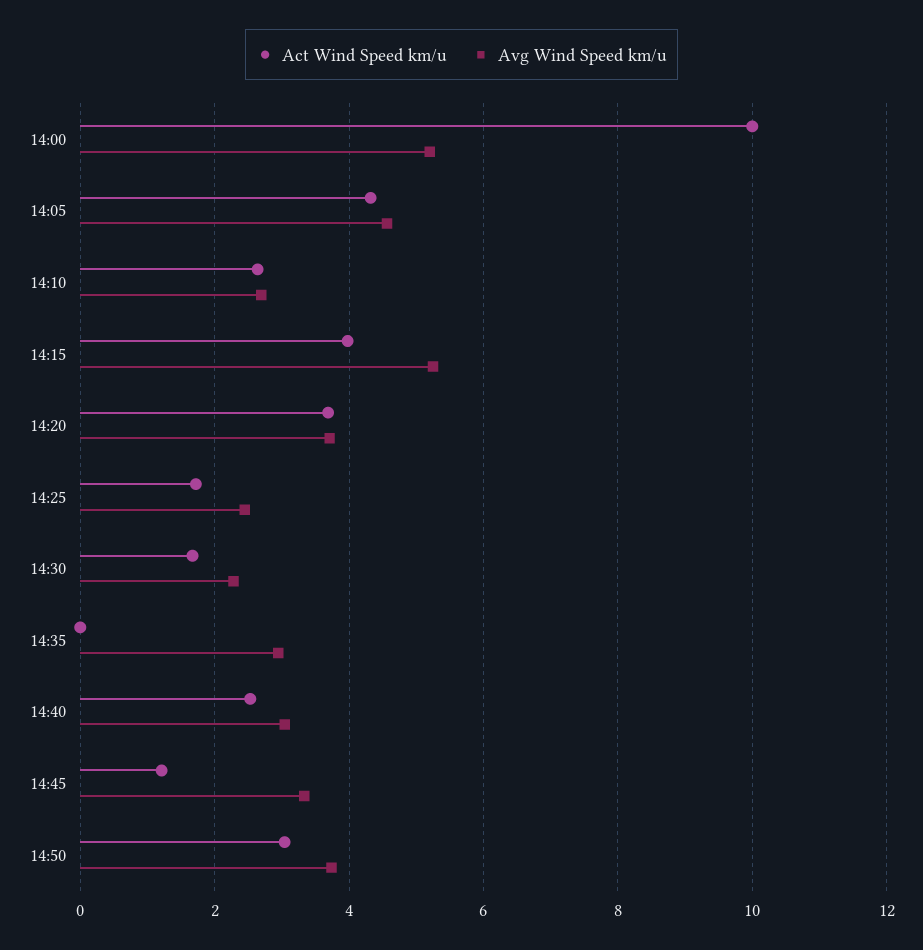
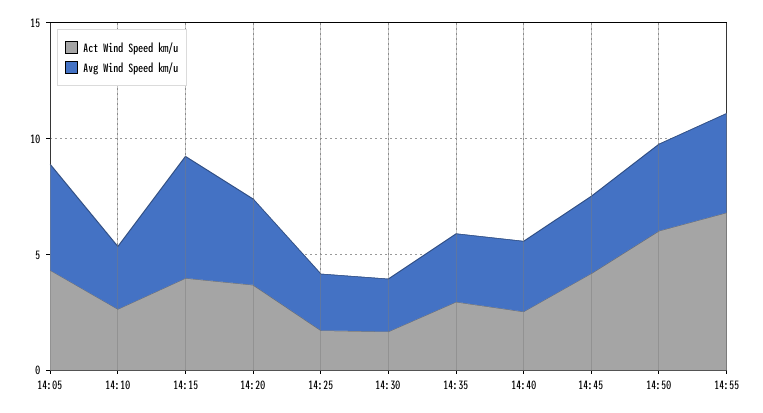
Act Wind Speed km/u, 14:00: 10 -> none
Avg Wind Speed km/u, 14:00: 5.2 -> none
Act Wind Speed km/u, 14:35: 0 -> 3
Act Wind Speed km/u, 14:45: 1.2 -> 4
Act Wind Speed km/u, 14:50: 3 -> 6
Act Wind Speed km/u, 14:55: none -> 7
Avg Wind Speed km/u, 14:55: none -> 4

